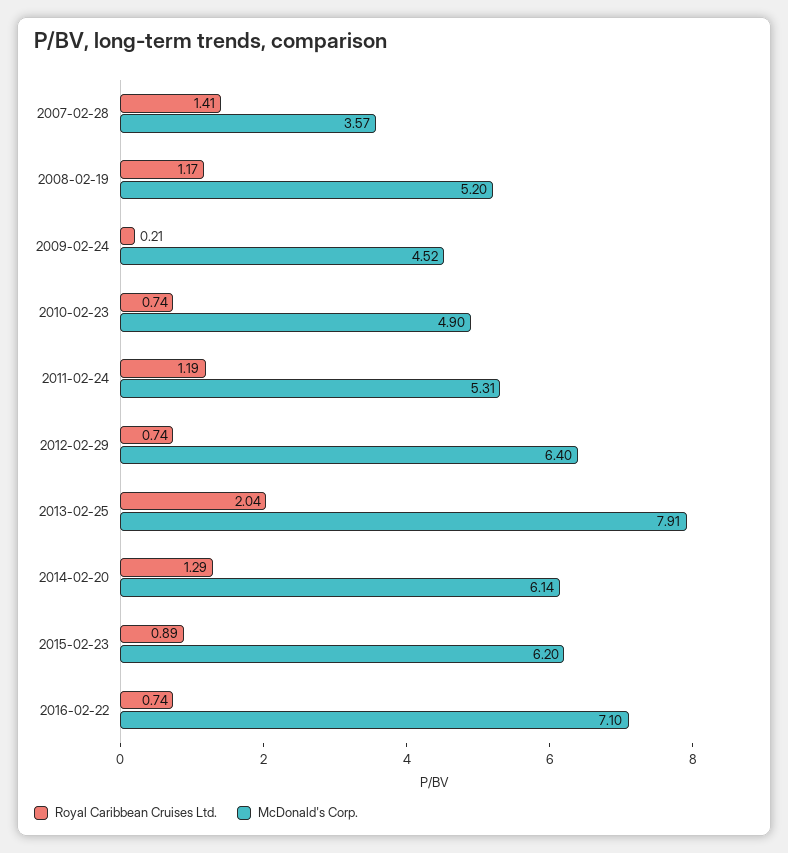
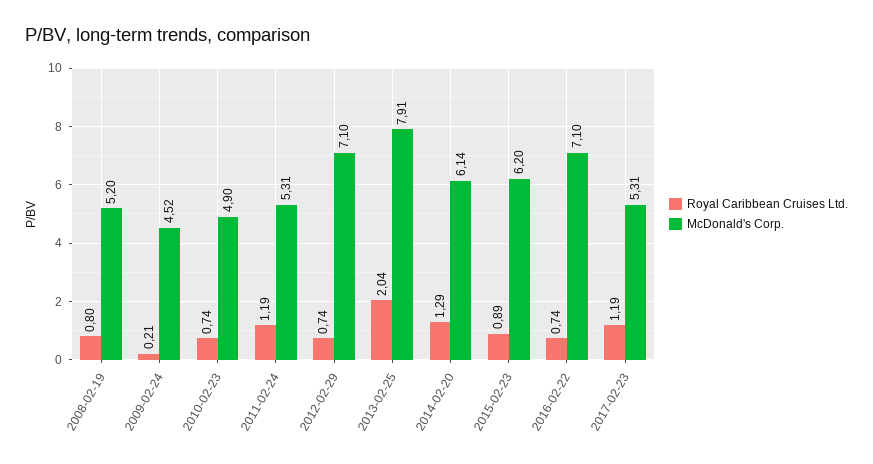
Royal Caribbean Cruises Ltd., 2007-02-28: 1.41 -> none
McDonald's Corp., 2007-02-28: 3.57 -> none
Royal Caribbean Cruises Ltd., 2008-02-19: 1.17 -> 0.8
McDonald's Corp., 2012-02-29: 6.4 -> 7.1
Royal Caribbean Cruises Ltd., 2017-02-23: none -> 1.19
McDonald's Corp., 2017-02-23: none -> 5.31

